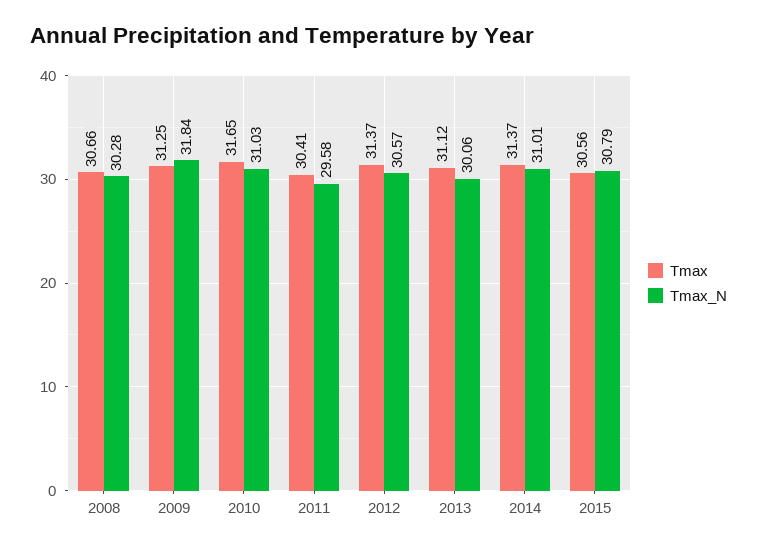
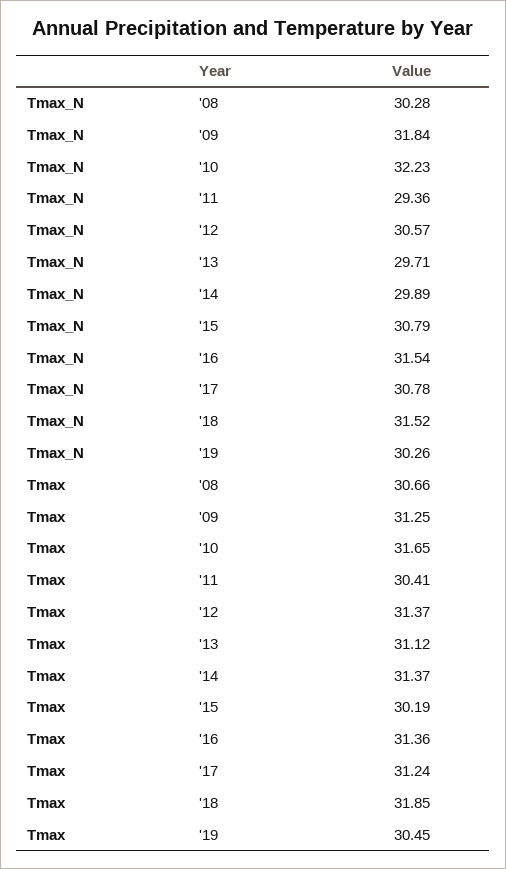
Tmax_N, 2010: 31.03 -> 32.23
Tmax_N, 2011: 29.58 -> 29.36
Tmax_N, 2013: 30.06 -> 29.71
Tmax_N, 2014: 31.01 -> 29.89
Tmax, 2015: 30.56 -> 30.19
Tmax_N, '16: none -> 31.54
Tmax_N, '17: none -> 30.78
Tmax_N, '18: none -> 31.52
Tmax_N, '19: none -> 30.26
Tmax, '16: none -> 31.36
Tmax, '17: none -> 31.24
Tmax, '18: none -> 31.85
Tmax, '19: none -> 30.45

